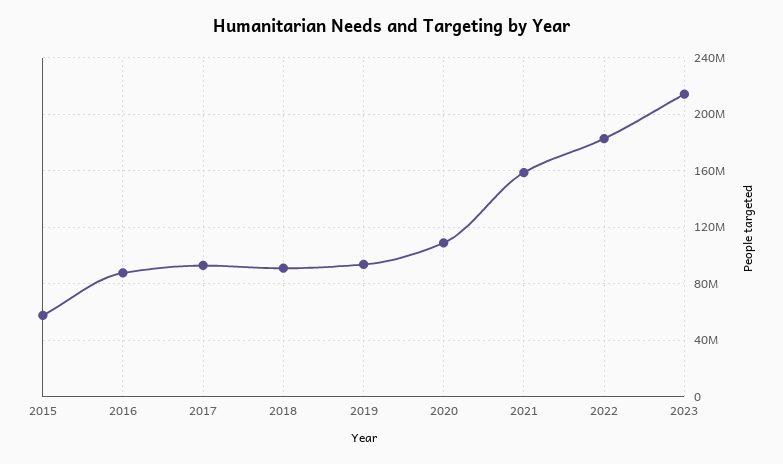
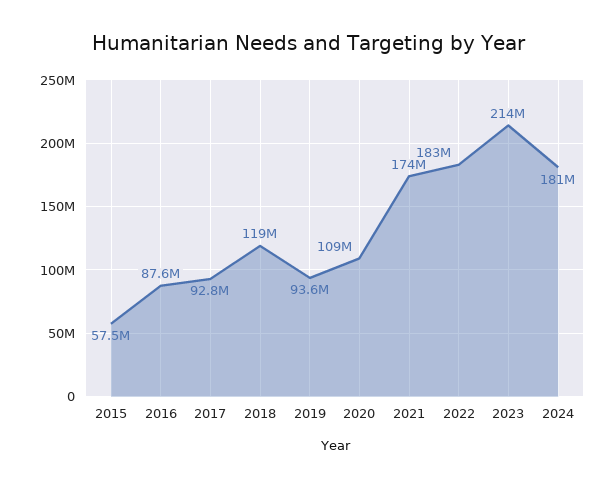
2018: 90000000 -> 119000000
2021: 160000000 -> 174000000
2024: none -> 181000000

